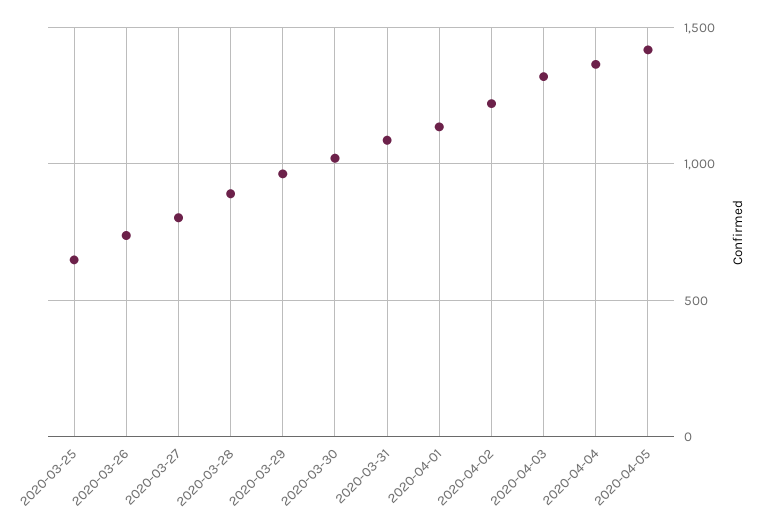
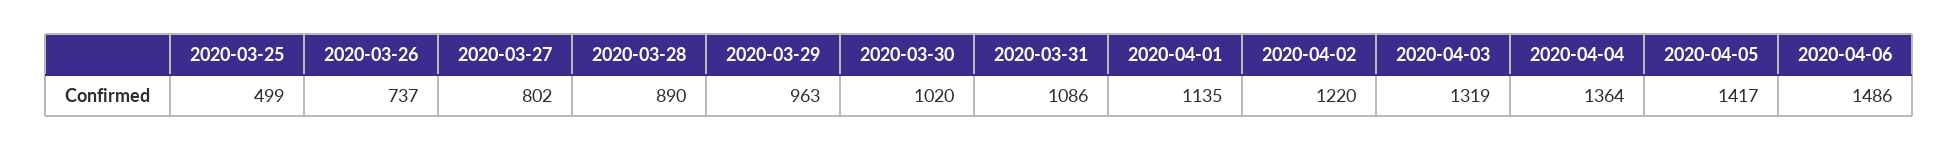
2020-03-25: 650 -> 499
2020-04-06: none -> 1486

